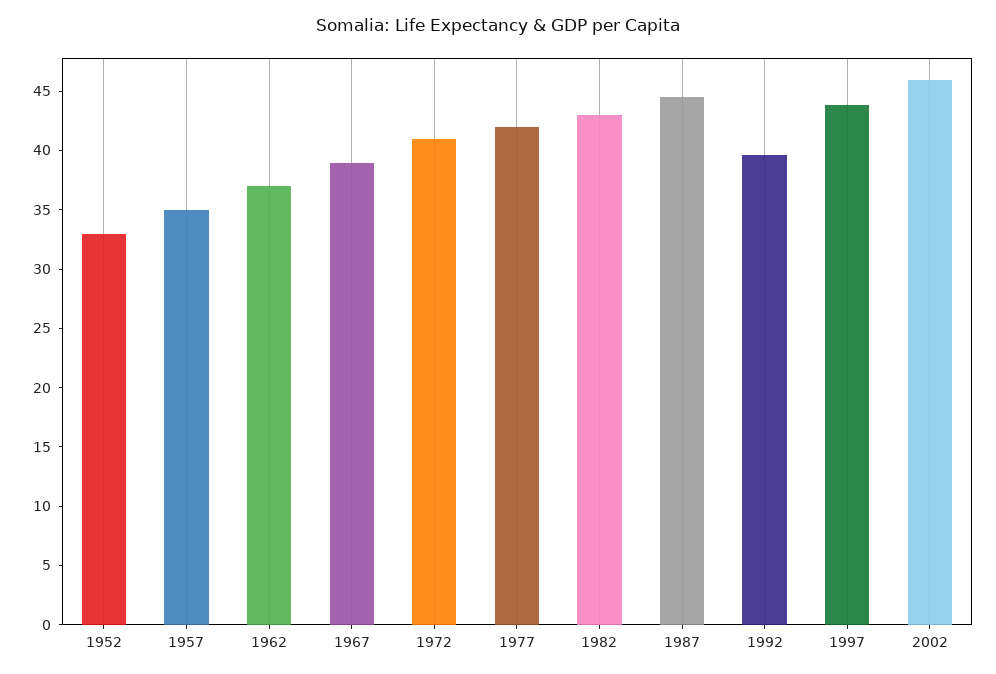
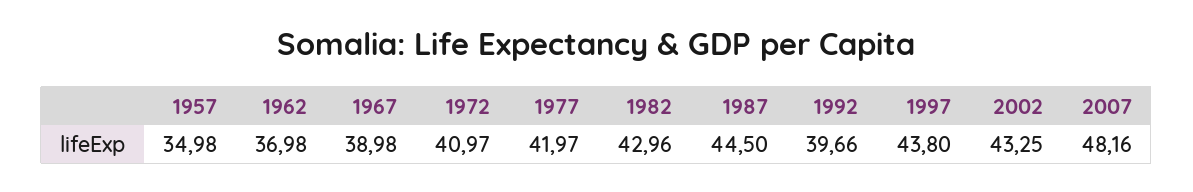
1952: 33 -> none
2002: 46 -> 43.25
2007: none -> 48.16

